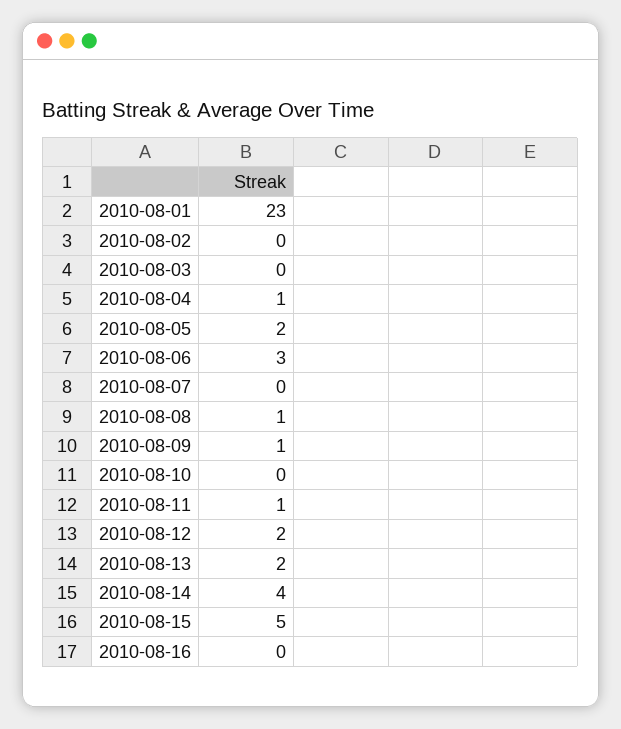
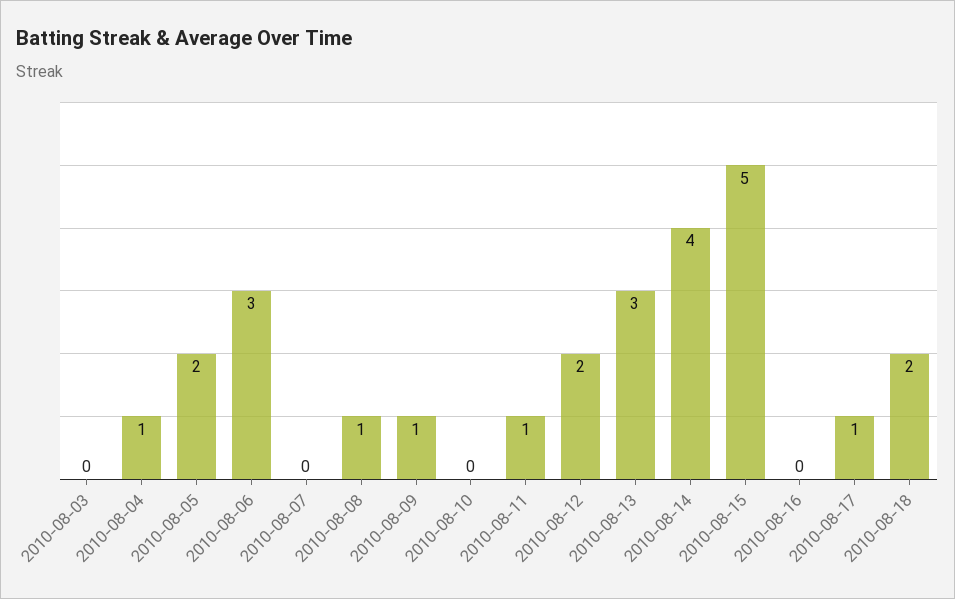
2010-08-01: 23 -> none
2010-08-02: 0 -> none
2010-08-13: 2 -> 3
2010-08-17: none -> 1
2010-08-18: none -> 2

